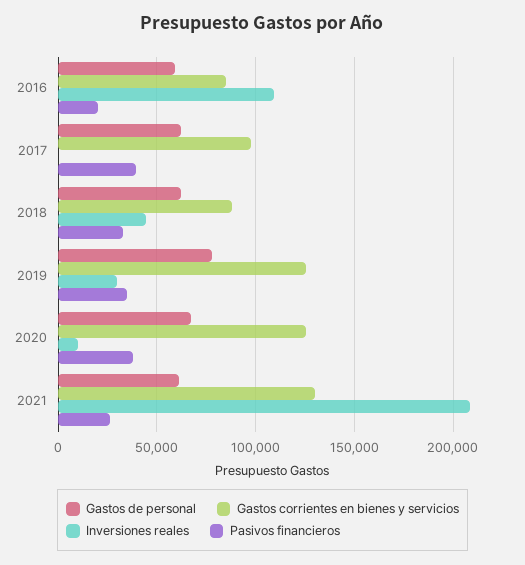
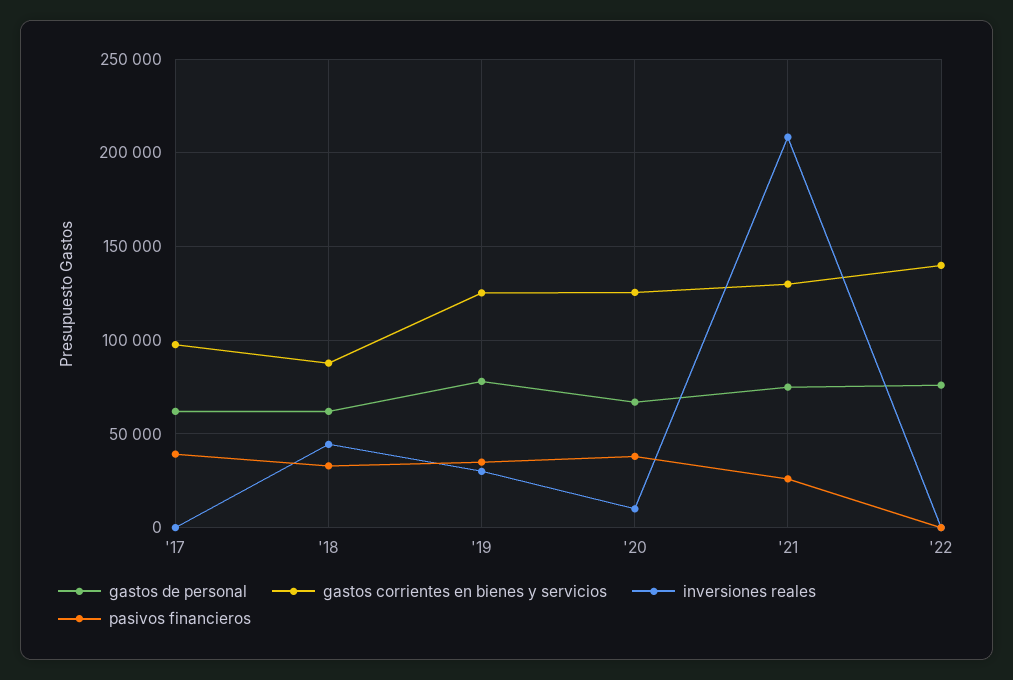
Gastos de personal, 2016: 60000 -> none
Gastos corrientes en bienes y servicios, 2016: 85000 -> none
Inversiones reales, 2016: 110000 -> none
Pasivos financieros, 2016: 20000 -> none
Gastos de personal, 2021: 60000 -> 75000
Gastos de personal, '22: none -> 75000
Gastos corrientes en bienes y servicios, '22: none -> 140000
Inversiones reales, '22: none -> 0
Pasivos financieros, '22: none -> 0

